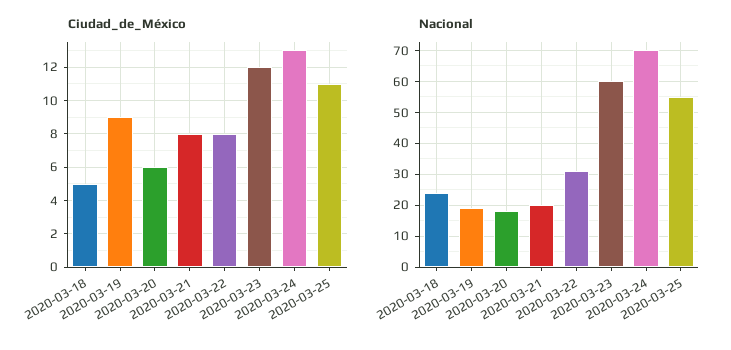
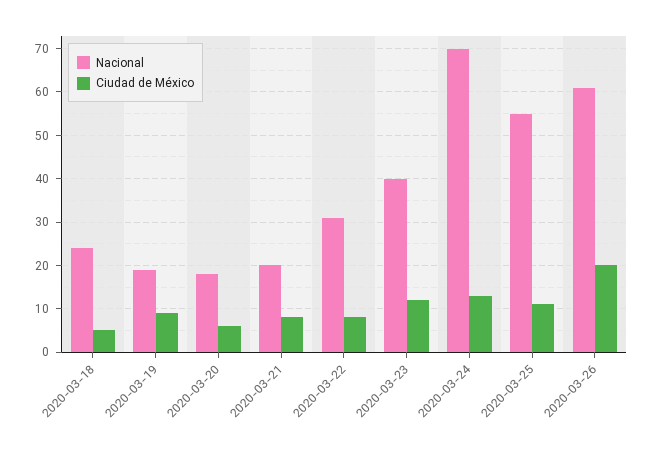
Nacional, 2020-03-23: 60 -> 40
Nacional, 2020-03-26: none -> 60
Ciudad_de_México, 2020-03-26: none -> 20

